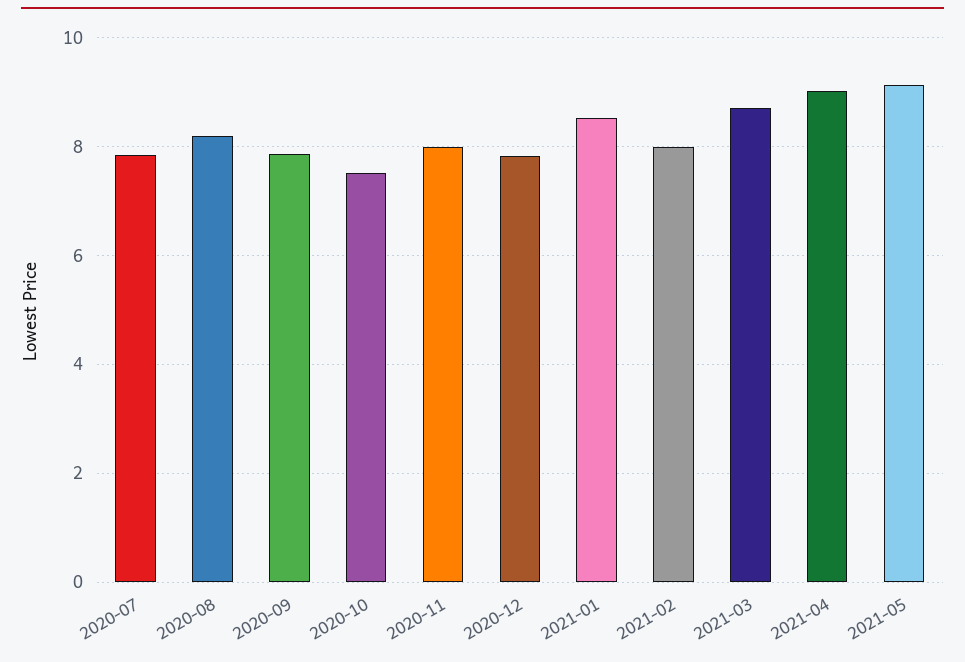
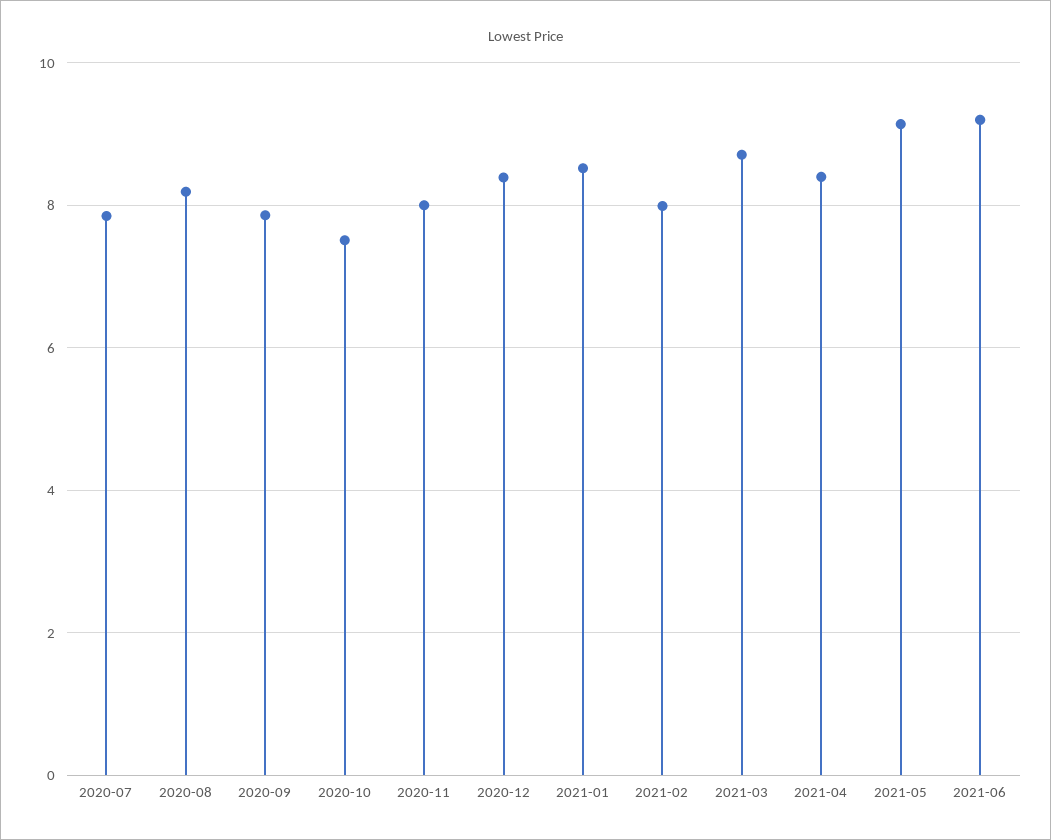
2020-12: 7.8 -> 8.4
2021-04: 9 -> 8.4
2021-06: none -> 9.2

